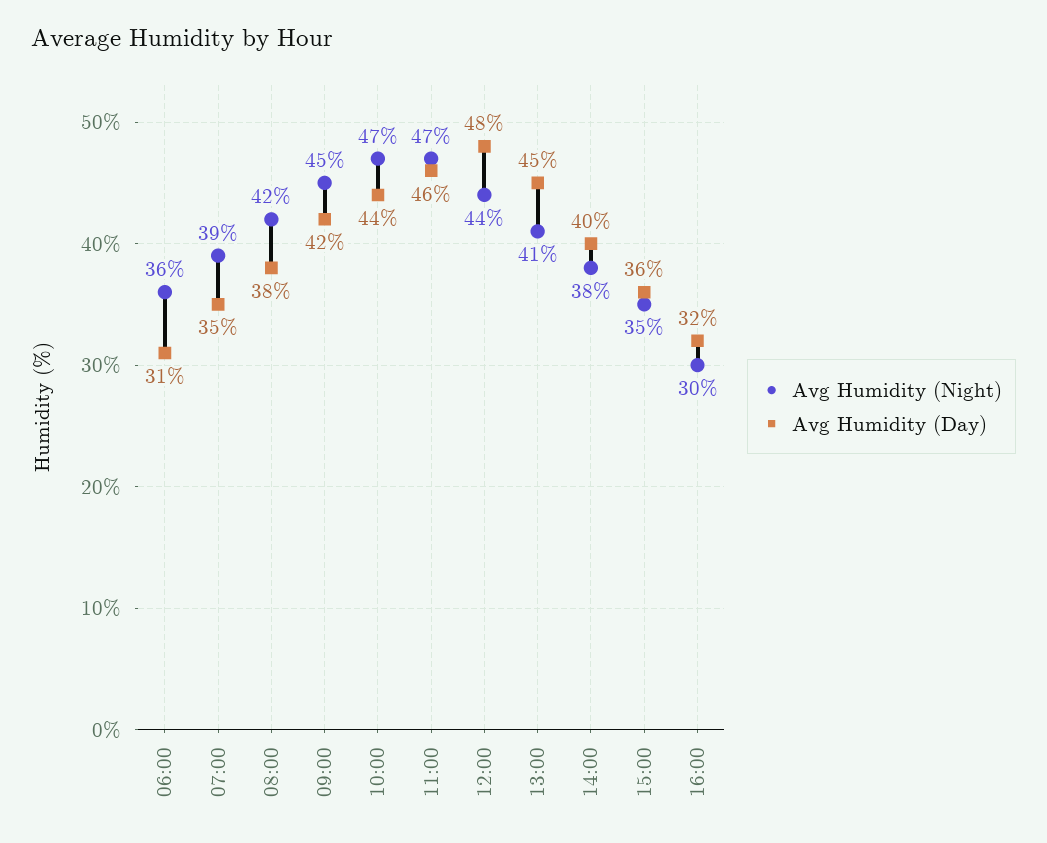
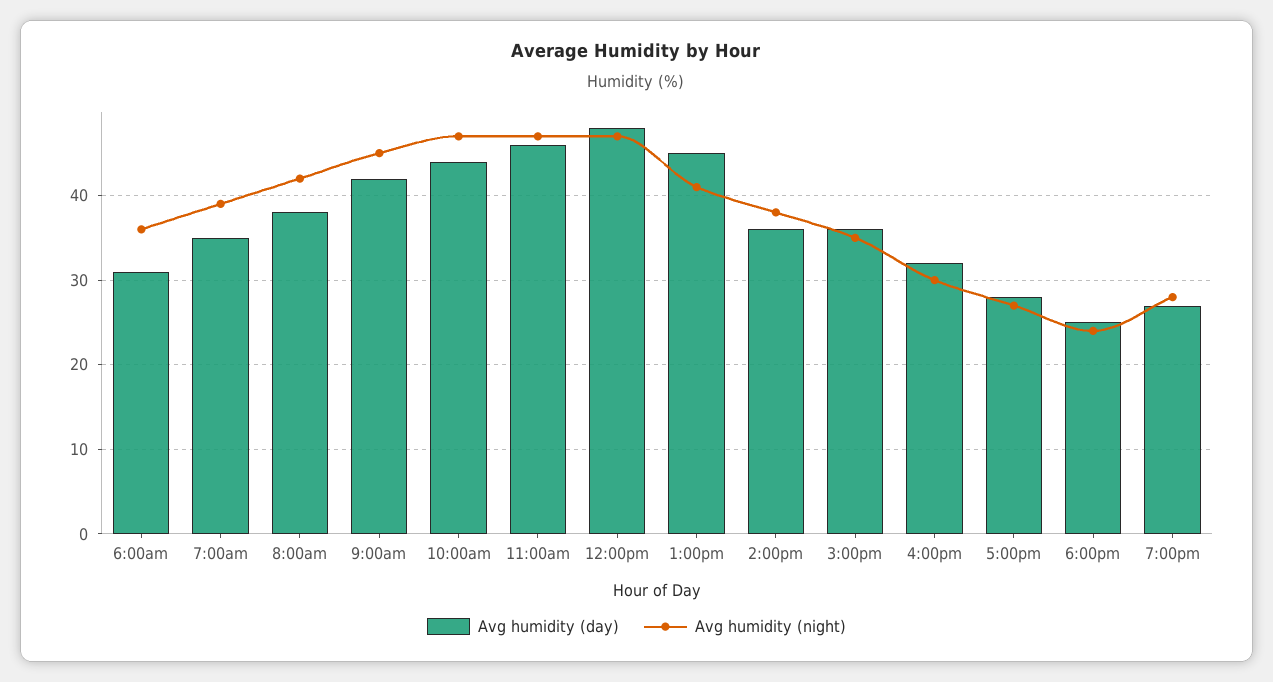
Avg Humidity (Night), 12:00: 44 -> 47
Avg Humidity (Day), 14:00: 40 -> 36
Avg Humidity (Day), 5:00pm: none -> 28
Avg Humidity (Night), 5:00pm: none -> 27
Avg Humidity (Day), 6:00pm: none -> 25
Avg Humidity (Night), 6:00pm: none -> 24
Avg Humidity (Day), 7:00pm: none -> 27
Avg Humidity (Night), 7:00pm: none -> 28

